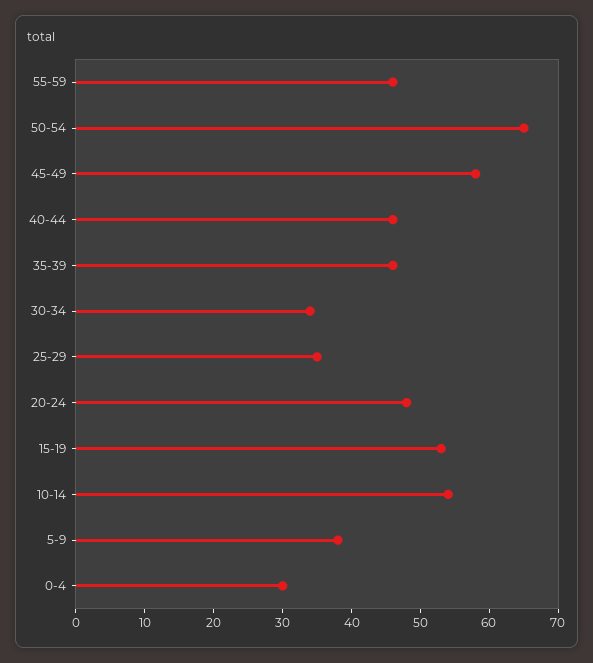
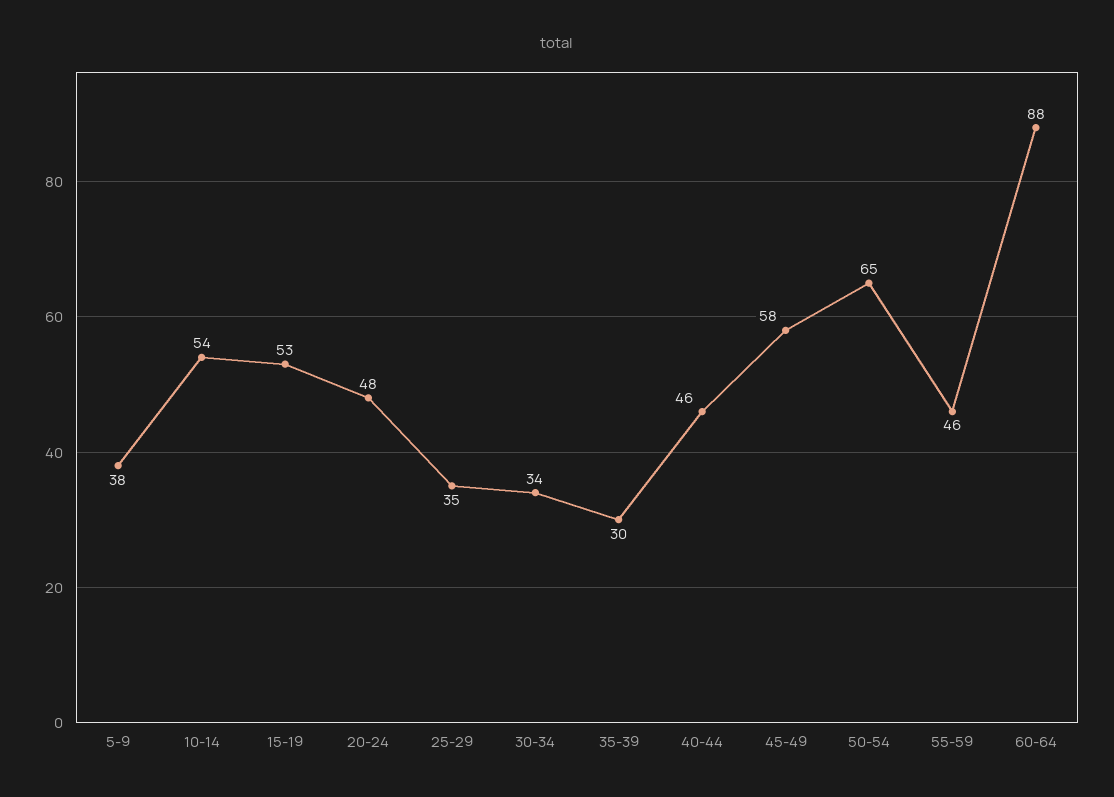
35-39: 45 -> 30
0-4: 30 -> none
60-64: none -> 88

